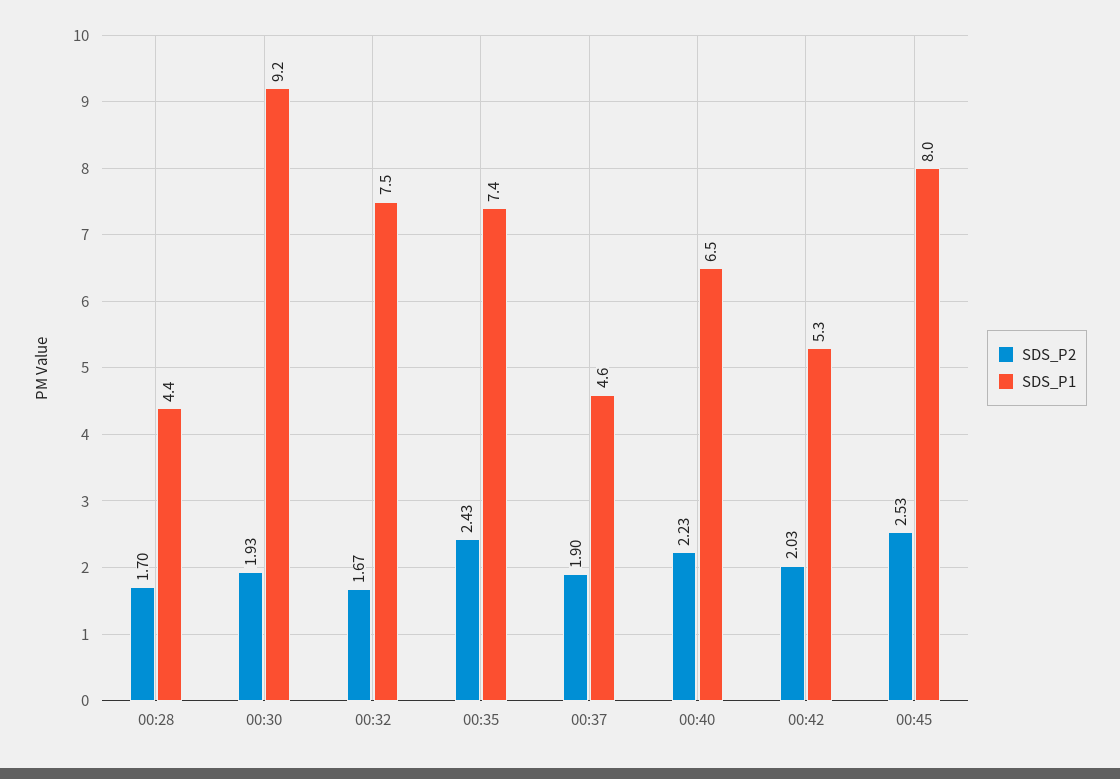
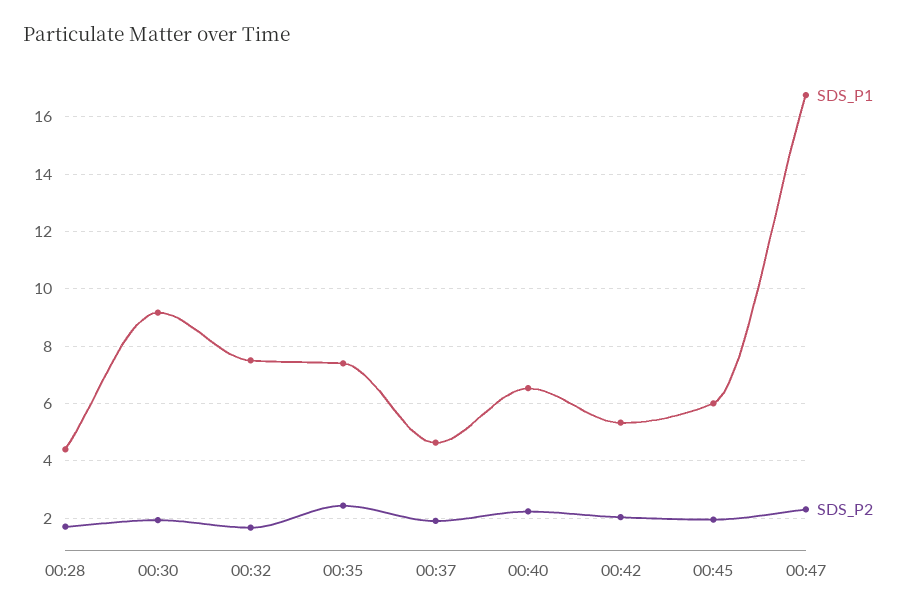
SDS_P2, 00:45: 2.53 -> 2
SDS_P1, 00:45: 8 -> 6
SDS_P1, 00:47: none -> 16.75
SDS_P2, 00:47: none -> 2.25

